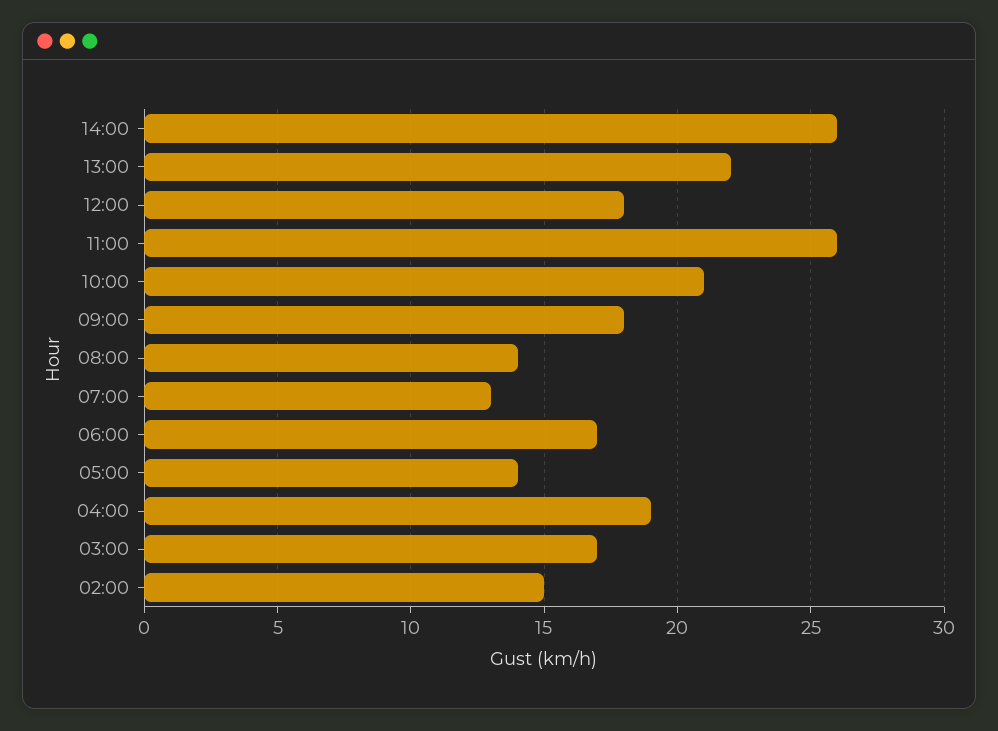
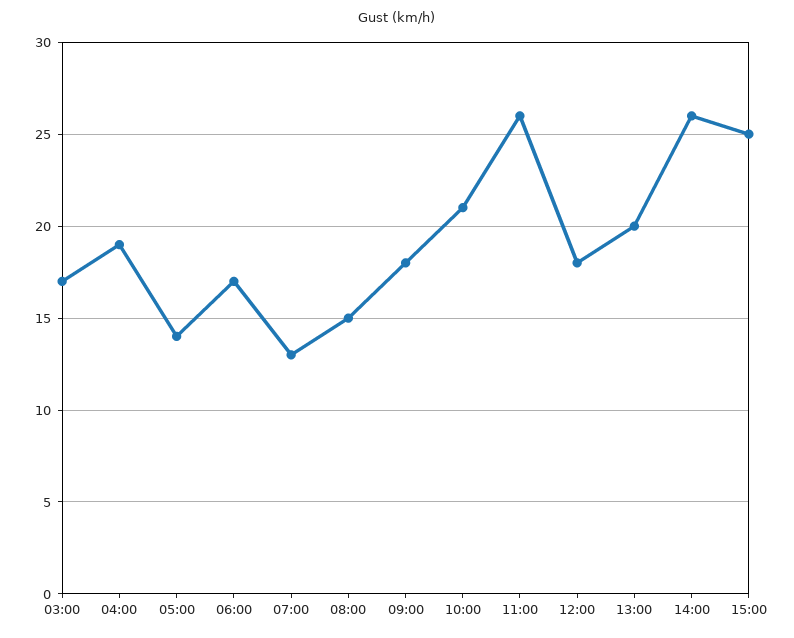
13:00: 22 -> 20
08:00: 14 -> 15
02:00: 15 -> none
15:00: none -> 25

